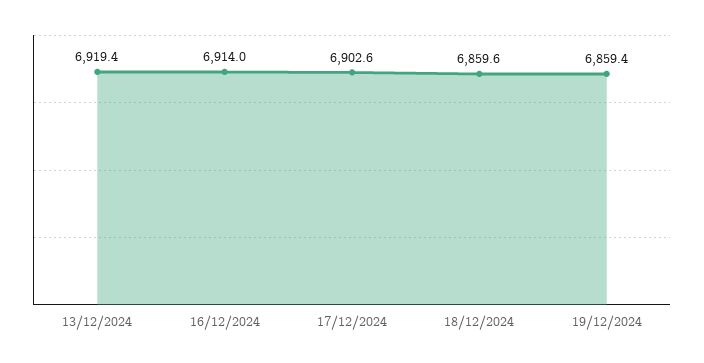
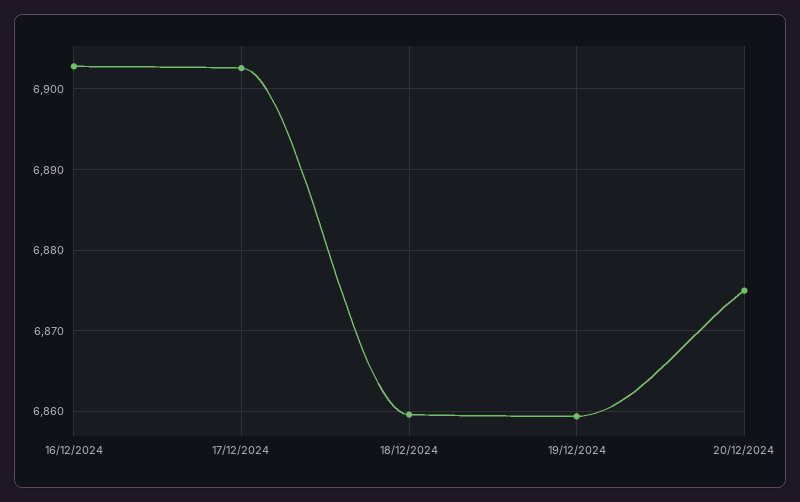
13/12/2024: 6919.4 -> none
16/12/2024: 6914 -> 6903
20/12/2024: none -> 6875

